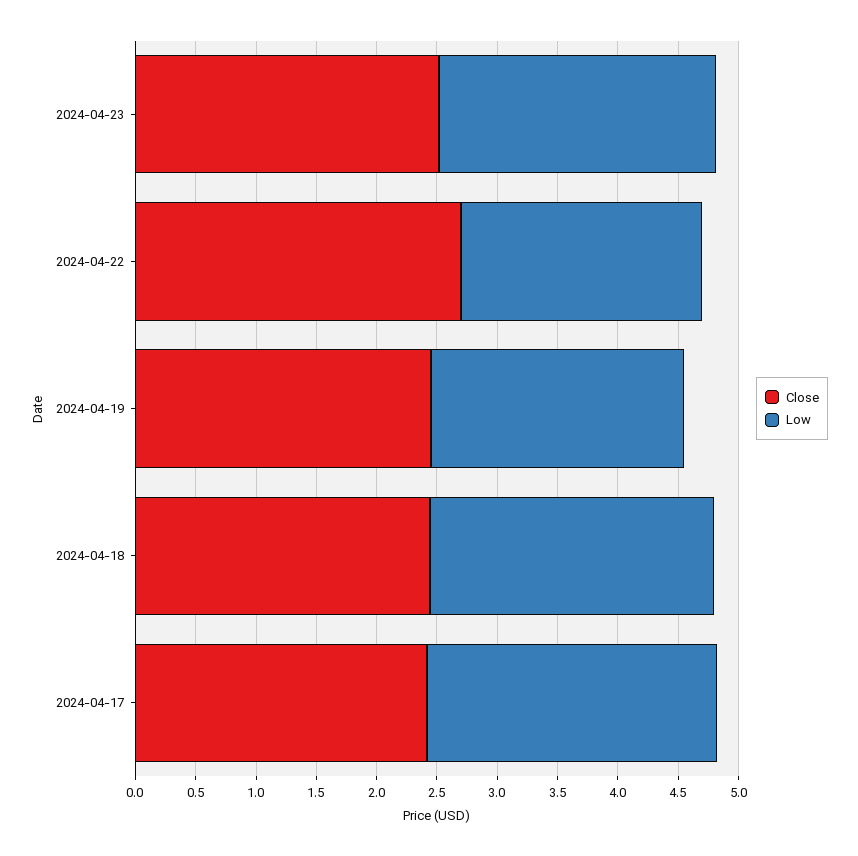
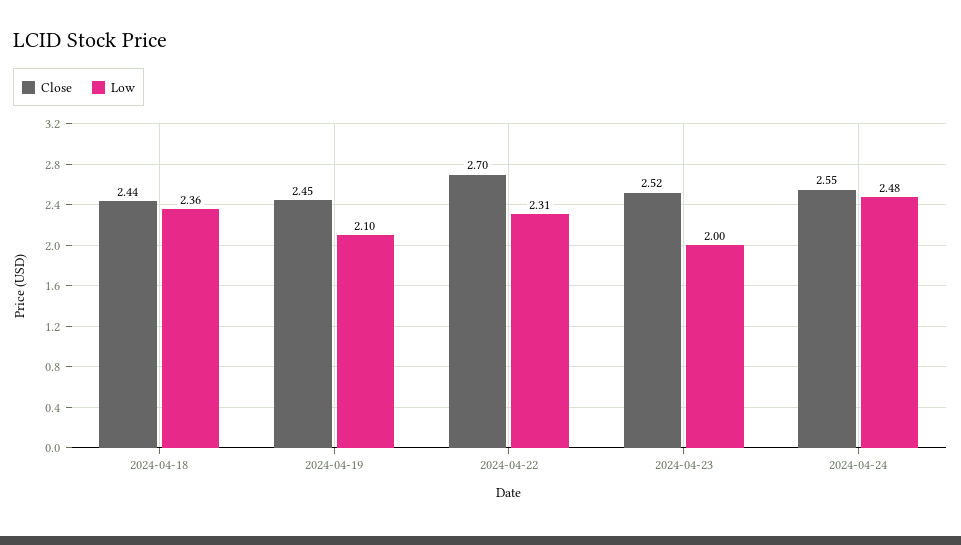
Low, 2024-04-23: 2.3 -> 2
Low, 2024-04-22: 2 -> 2.31
Close, 2024-04-17: 2.4 -> none
Low, 2024-04-17: 2.4 -> none
Close, 2024-04-24: none -> 2.55
Low, 2024-04-24: none -> 2.48

